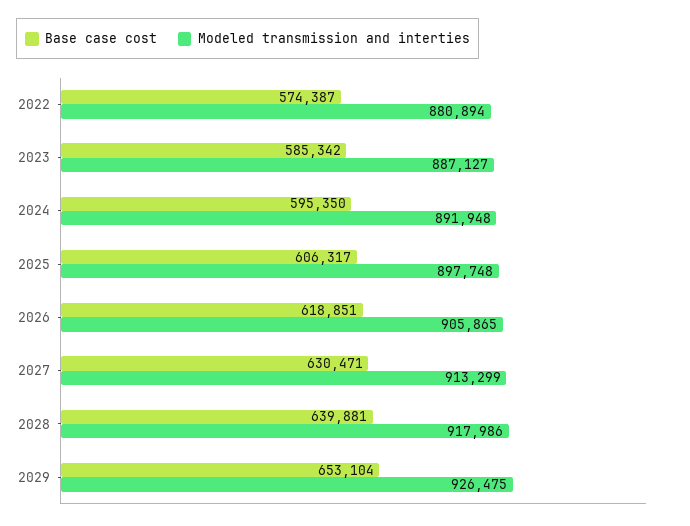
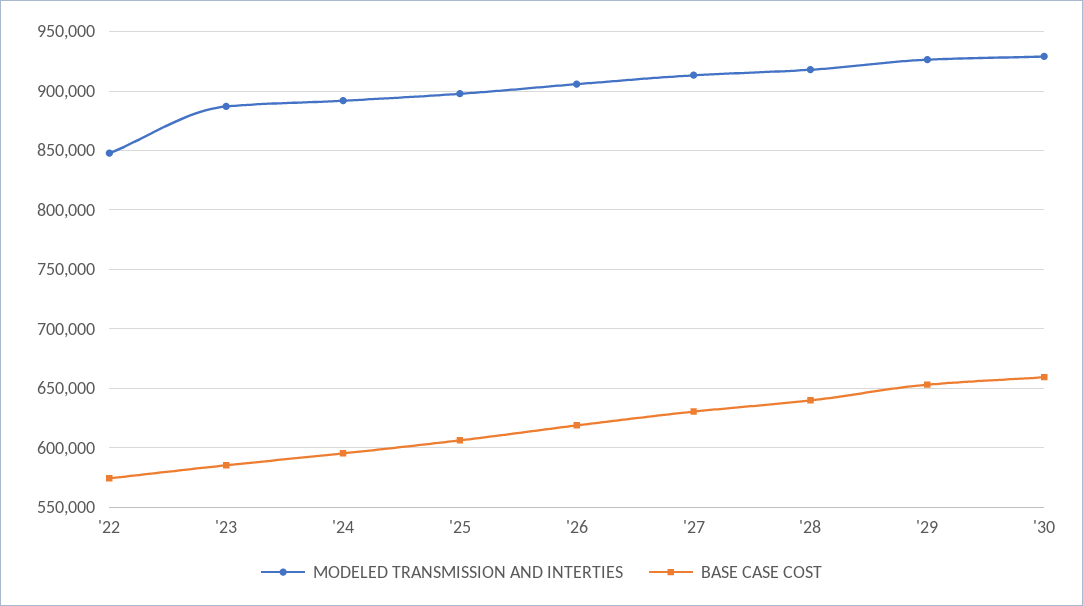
Modeled transmission and interties, 2022: 880894 -> 850000
Modeled transmission and interties, '30: none -> 930000
Base case cost, '30: none -> 660000

